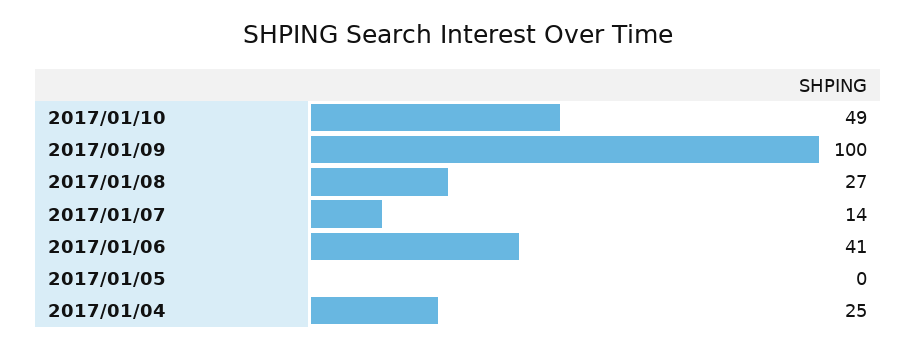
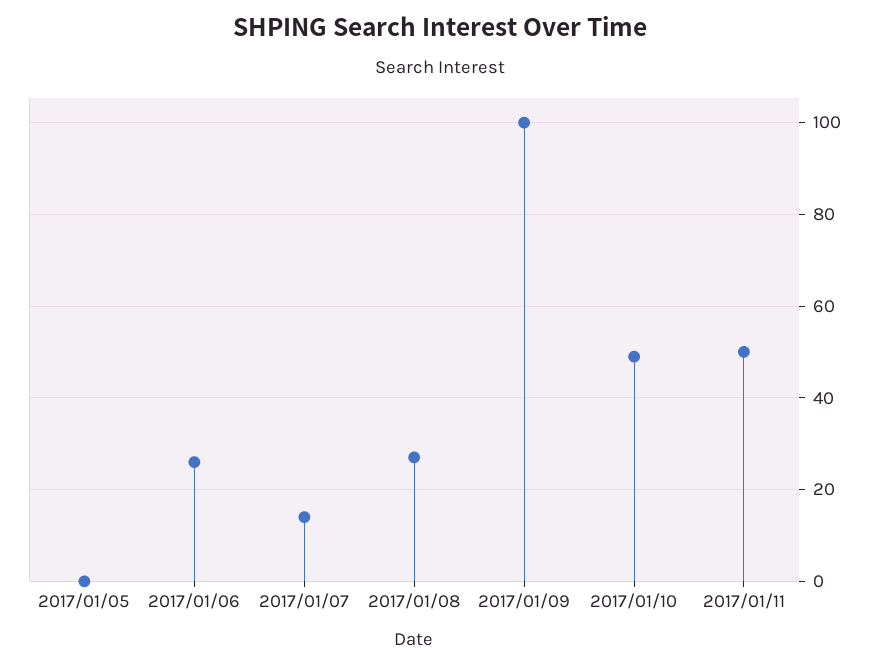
2017/01/06: 41 -> 25
2017/01/04: 25 -> none
2017/01/11: none -> 50

